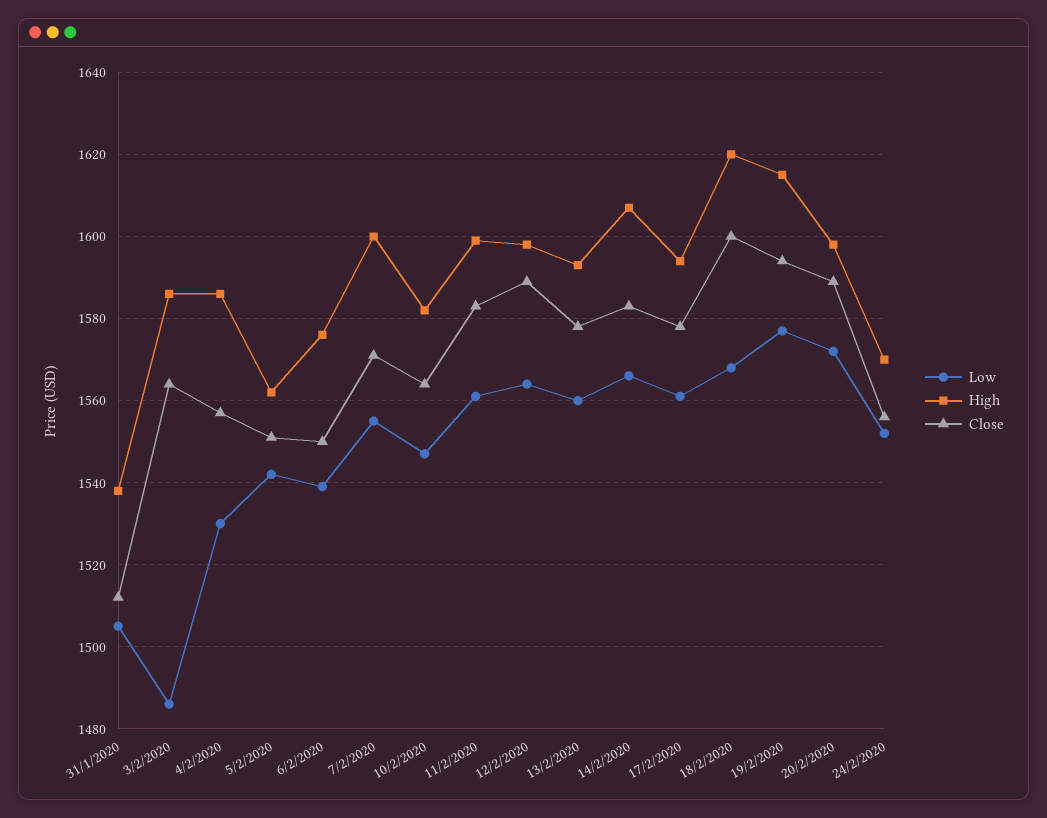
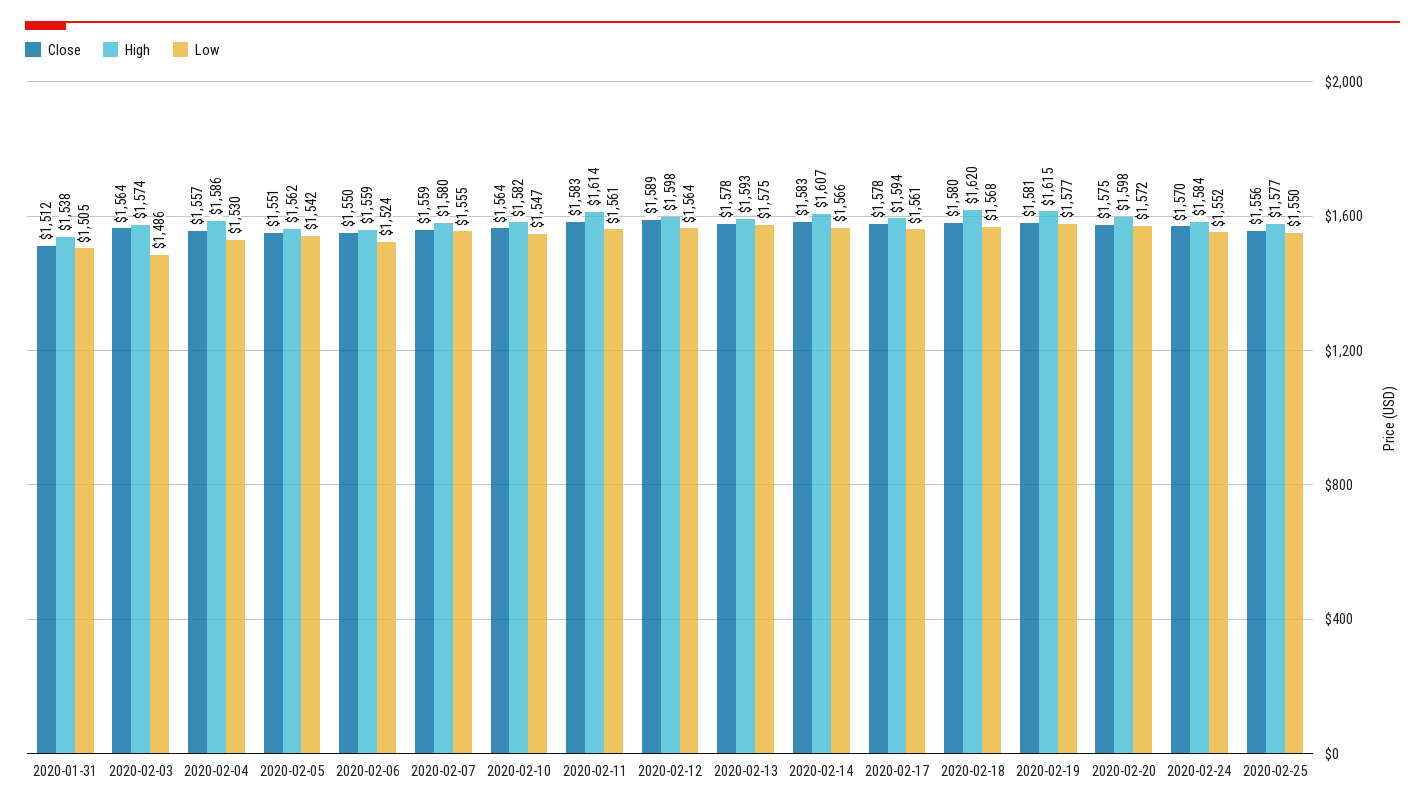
High, 3/2/2020: 1585 -> 1574
Low, 6/2/2020: 1540 -> 1524
High, 6/2/2020: 1575 -> 1559
High, 7/2/2020: 1600 -> 1580
Close, 7/2/2020: 1570 -> 1559
High, 11/2/2020: 1600 -> 1614
Low, 13/2/2020: 1560 -> 1575
Close, 18/2/2020: 1600 -> 1580
Close, 19/2/2020: 1595 -> 1581
Close, 20/2/2020: 1590 -> 1575
High, 24/2/2020: 1570 -> 1584
Close, 24/2/2020: 1555 -> 1570
Close, 2020-02-25: none -> 1556
High, 2020-02-25: none -> 1577
Low, 2020-02-25: none -> 1550

